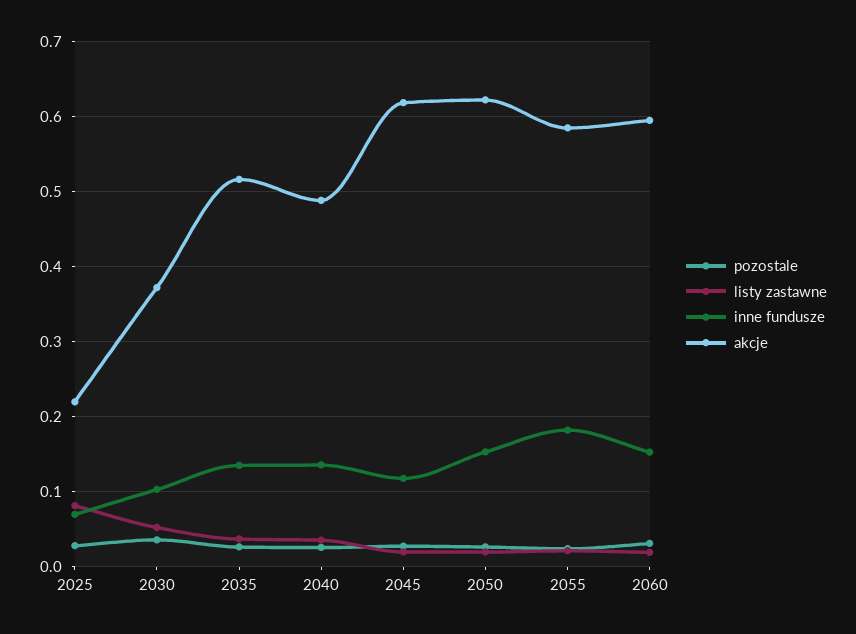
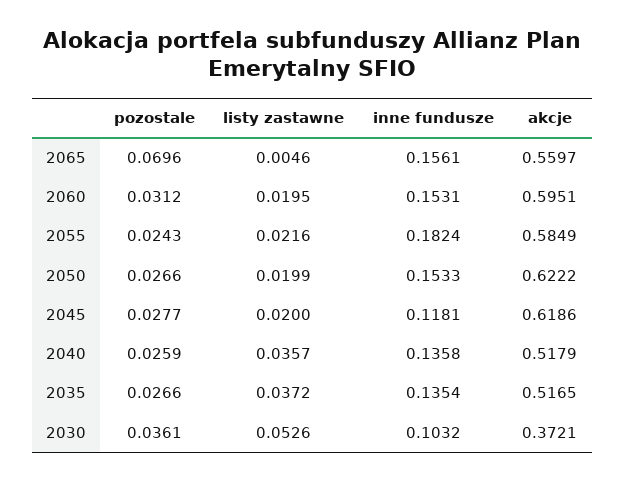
pozostale, 2025: 0.03 -> none
listy zastawne, 2025: 0.08 -> none
inne fundusze, 2025: 0.07 -> none
akcje, 2025: 0.22 -> none
akcje, 2040: 0.49 -> 0.5179
pozostale, 2065: none -> 0.0696
listy zastawne, 2065: none -> 0.0046
inne fundusze, 2065: none -> 0.1561
akcje, 2065: none -> 0.5597

